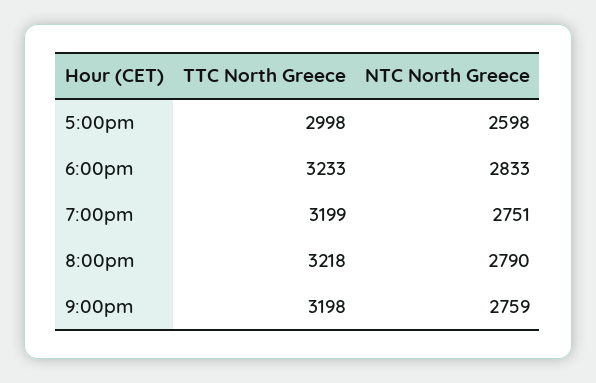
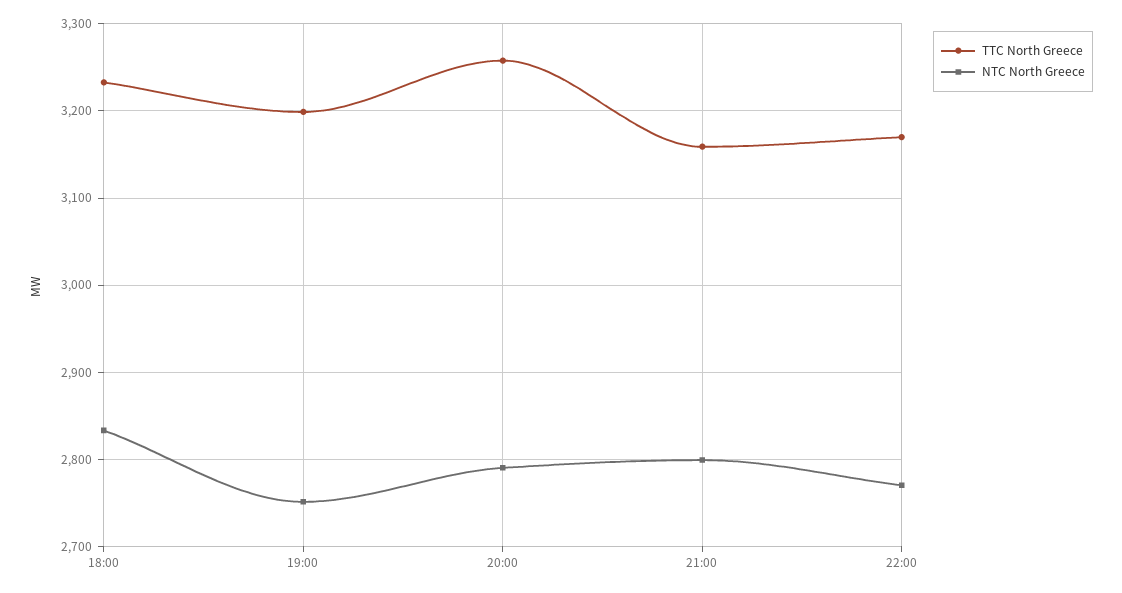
TTC North Greece, 5:00pm: 2998 -> none
NTC North Greece, 5:00pm: 2598 -> none
TTC North Greece, 8:00pm: 3218 -> 3260
TTC North Greece, 9:00pm: 3198 -> 3160
NTC North Greece, 9:00pm: 2759 -> 2800
TTC North Greece, 22:00: none -> 3170
NTC North Greece, 22:00: none -> 2770

